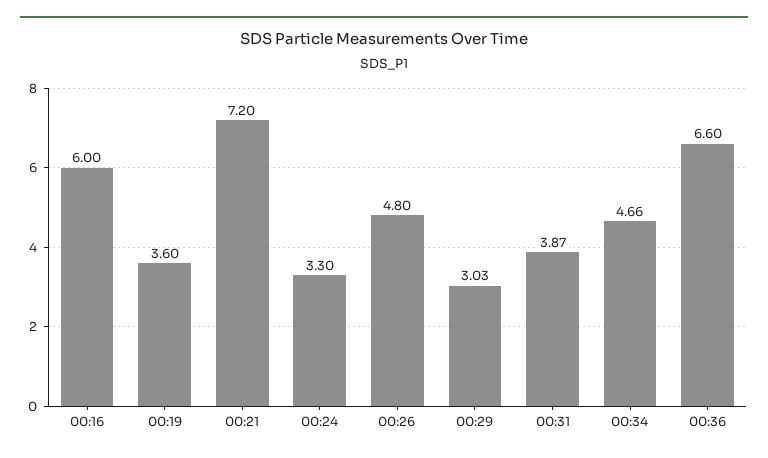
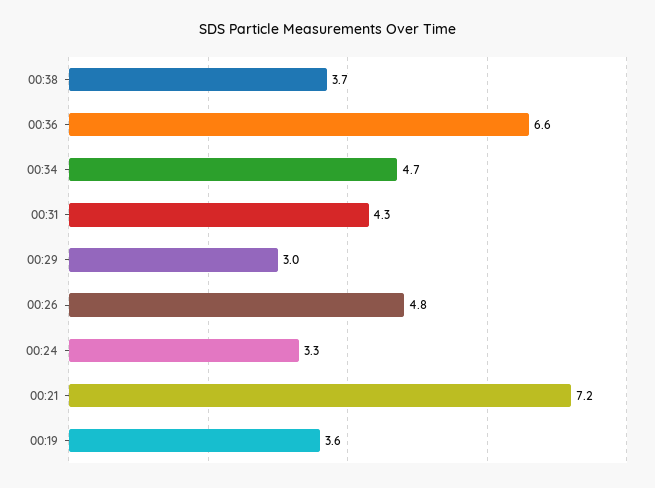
00:16: 6 -> none
00:31: 3.87 -> 4.3
00:38: none -> 3.7

